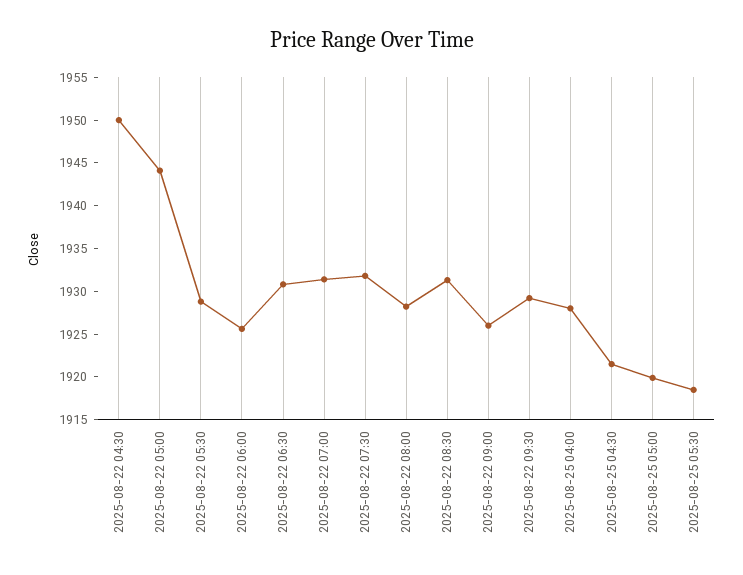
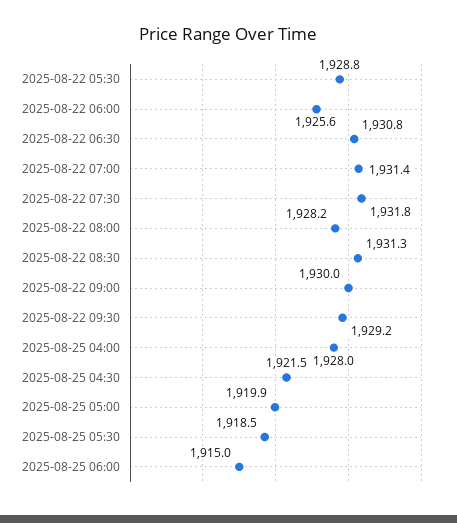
2025-08-22 04:30: 1950 -> none
2025-08-22 05:00: 1944 -> none
2025-08-22 09:00: 1926 -> 1930
2025-08-25 06:00: none -> 1915

